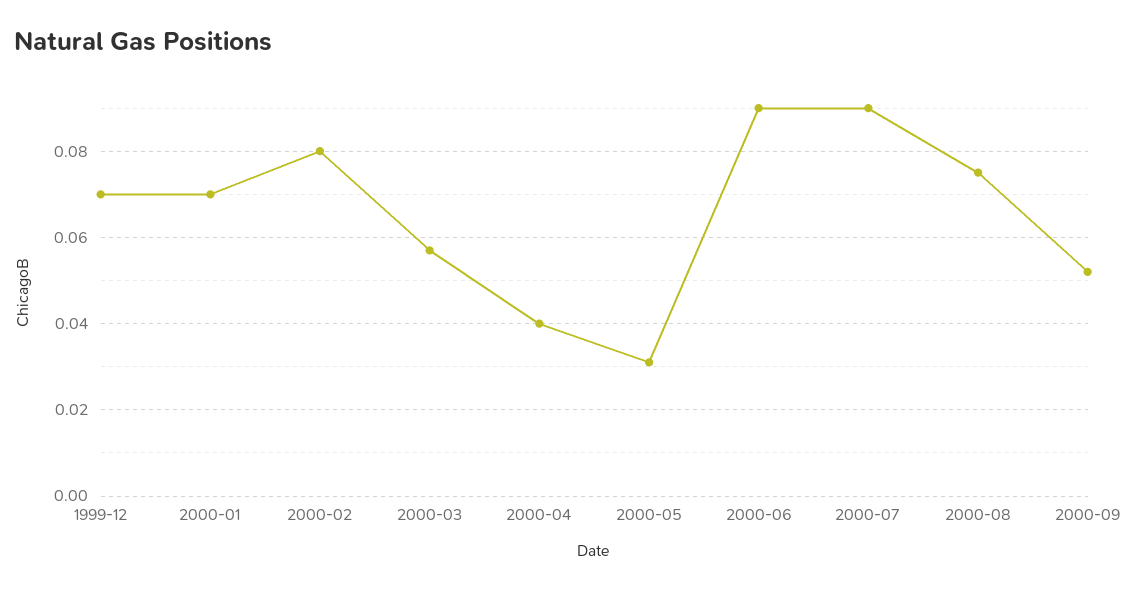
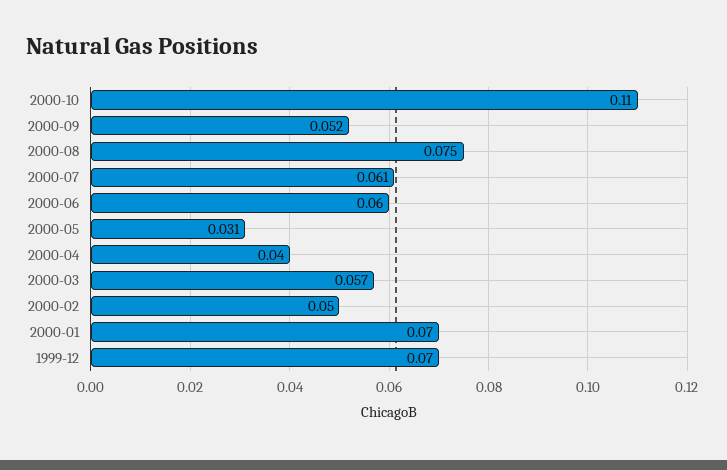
2000-02: 0.08 -> 0.05
2000-06: 0.09 -> 0.06
2000-07: 0.09 -> 0.061
2000-10: none -> 0.11

